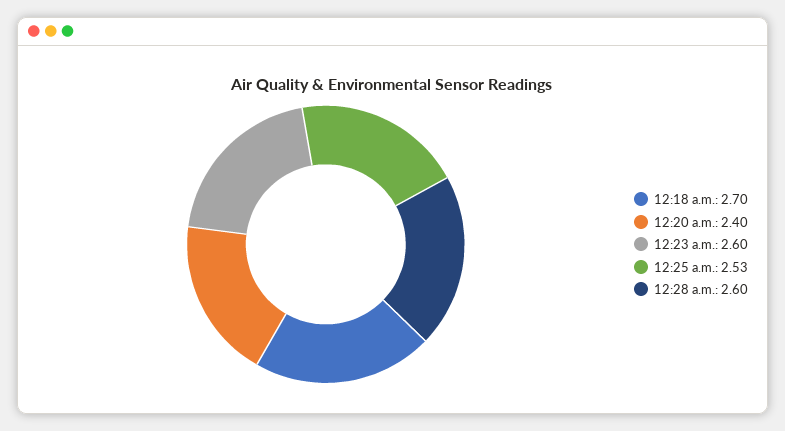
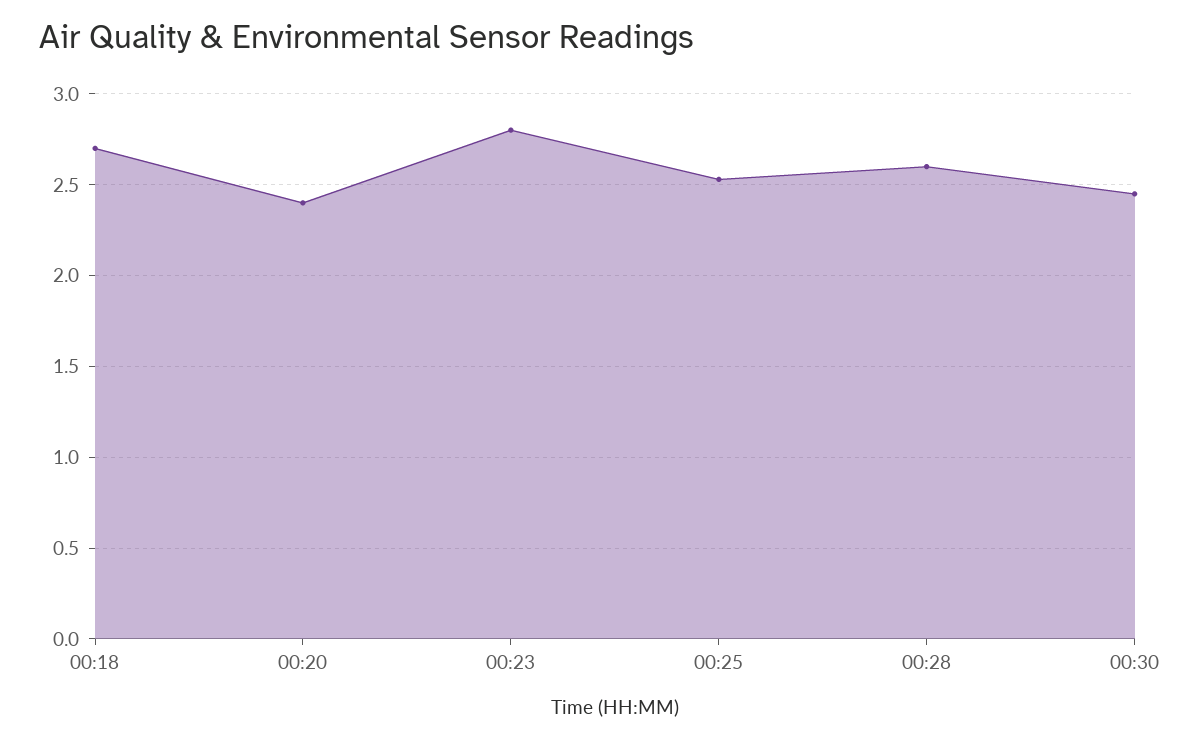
12:23 a.m.: 2.6 -> 2.8
00:30: none -> 2.45

